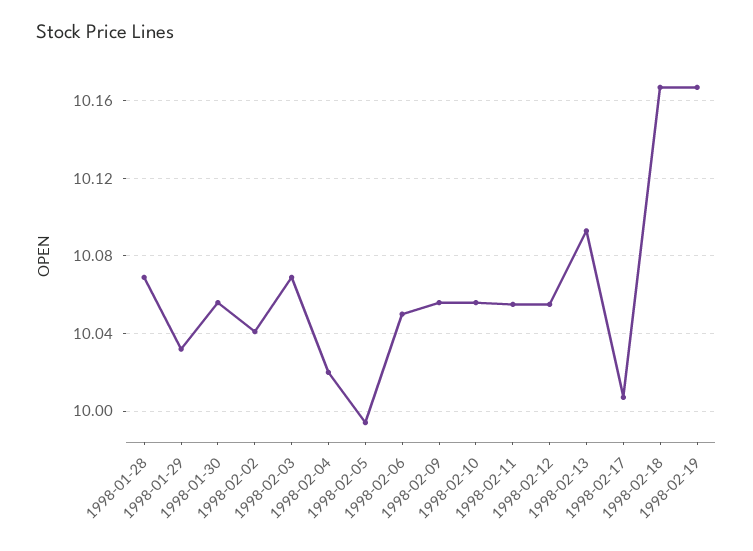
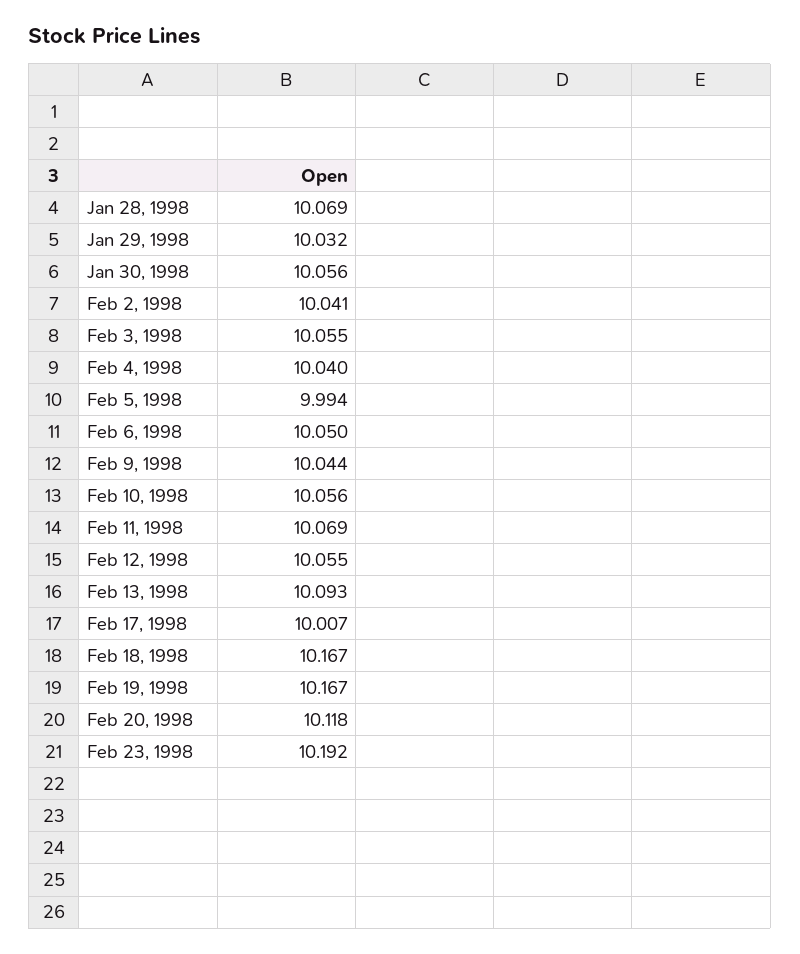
1998-02-03: 10.07 -> 10.055
1998-02-04: 10.02 -> 10.04
1998-02-09: 10.055 -> 10.044
1998-02-11: 10.055 -> 10.069
Feb 20, 1998: none -> 10.118
Feb 23, 1998: none -> 10.192

